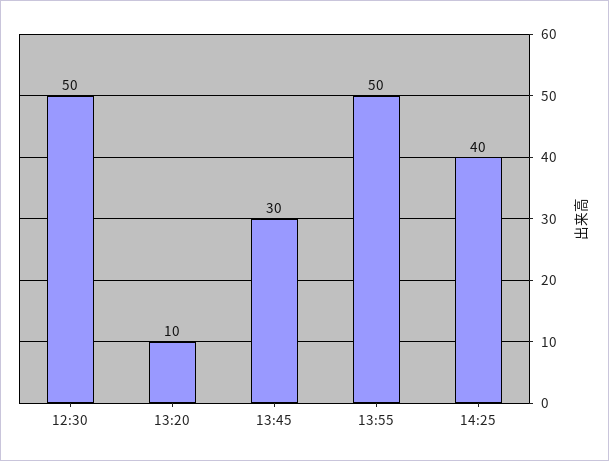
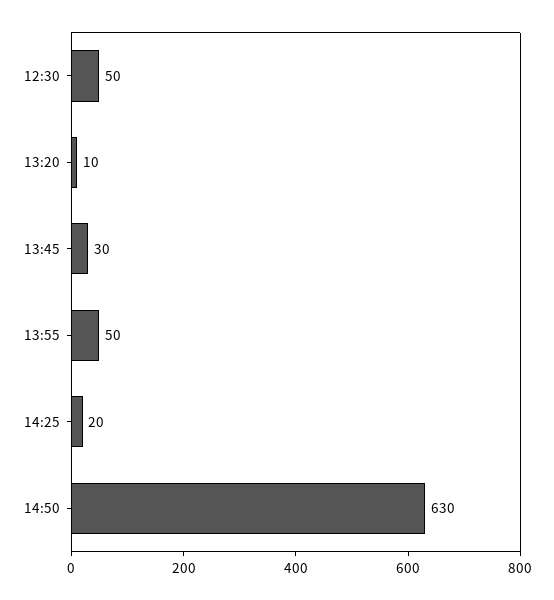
14:25: 40 -> 20
14:50: none -> 630

